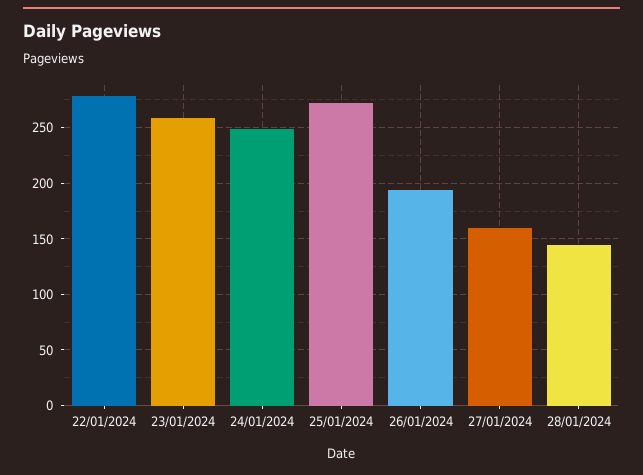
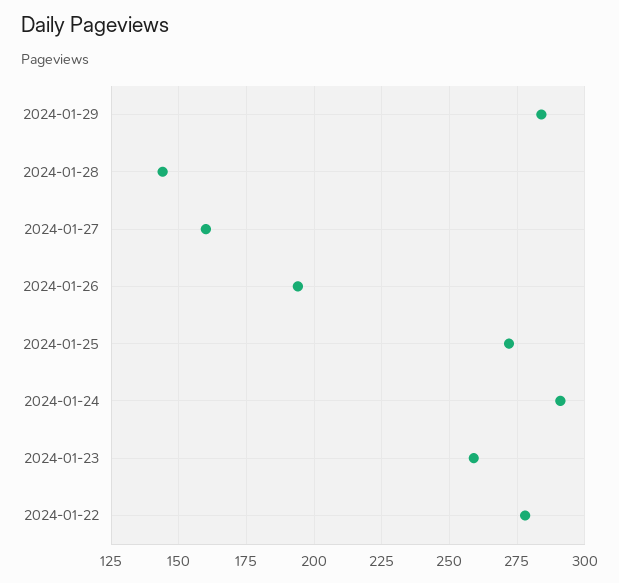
24/01/2024: 250 -> 290
2024-01-29: none -> 285

